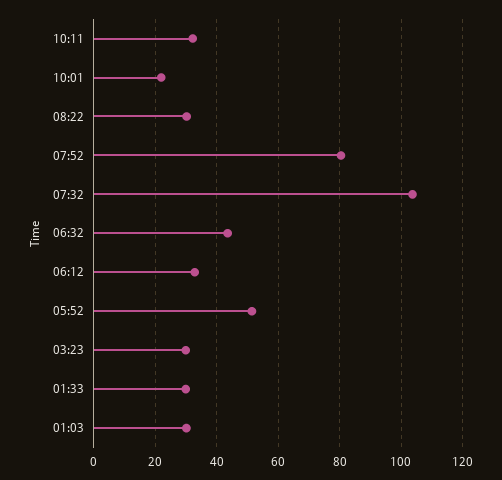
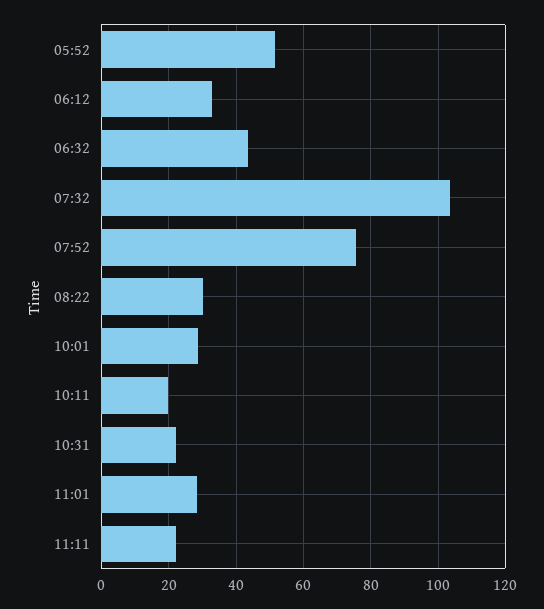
10:11: 32 -> 20
10:01: 22 -> 28
07:52: 80 -> 76
03:23: 30 -> none
01:33: 30 -> none
01:03: 30 -> none
10:31: none -> 22
11:01: none -> 28
11:11: none -> 22

